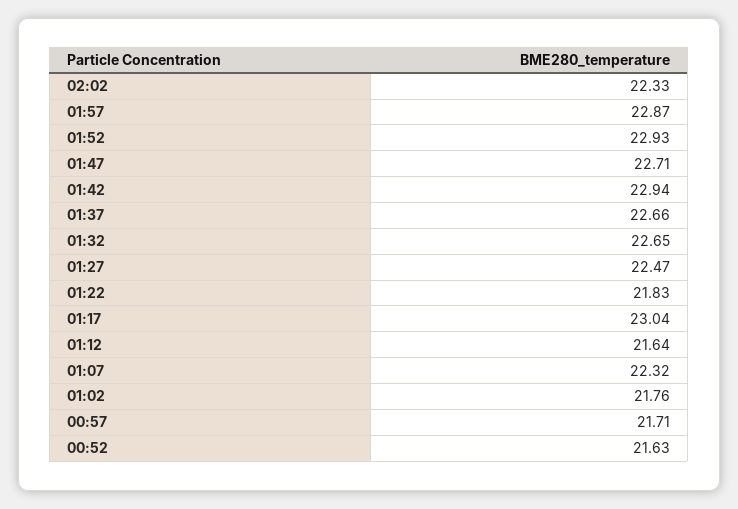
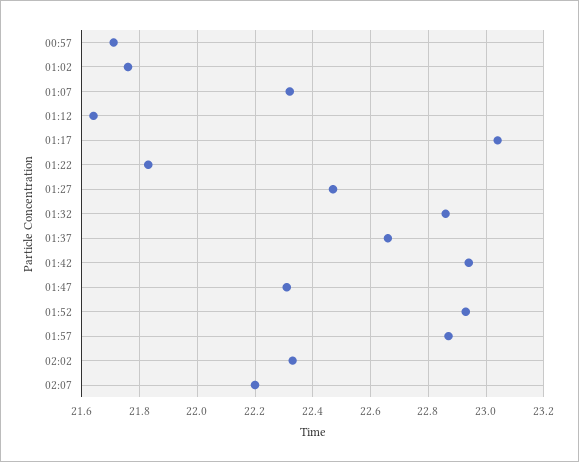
01:47: 22.71 -> 22.3
01:32: 22.65 -> 22.85
00:52: 21.63 -> none
02:07: none -> 22.2

